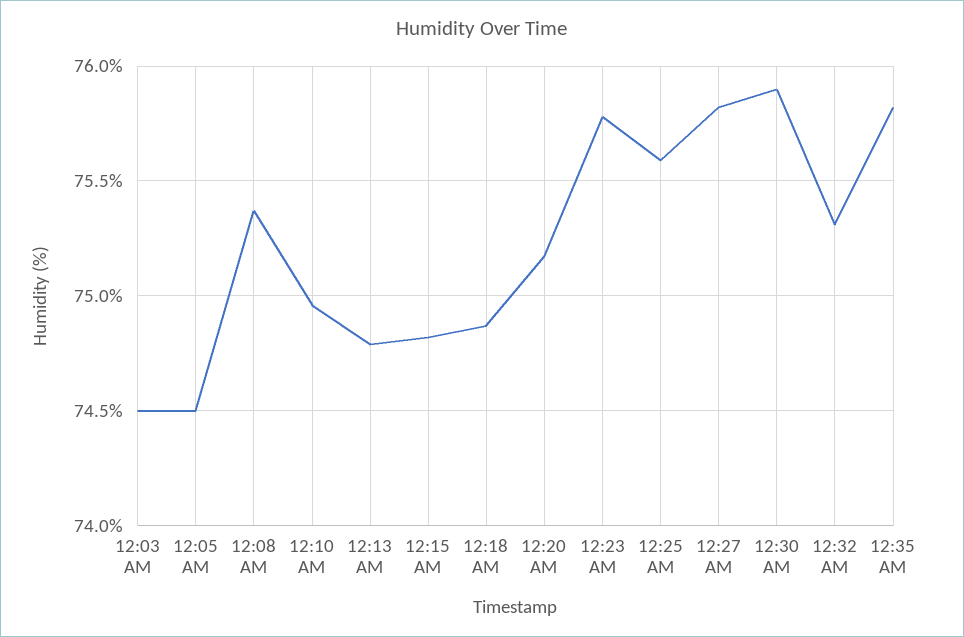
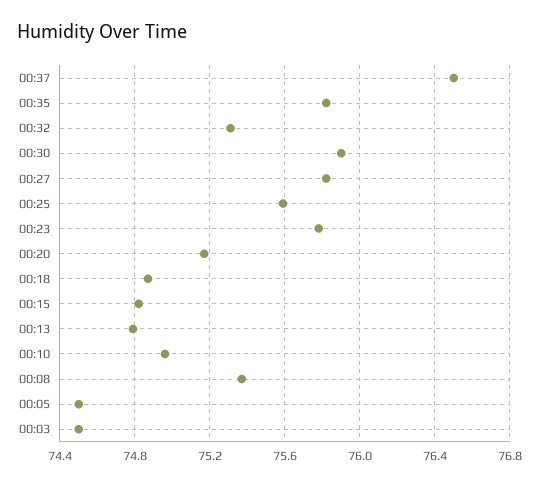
00:37: none -> 76.5

